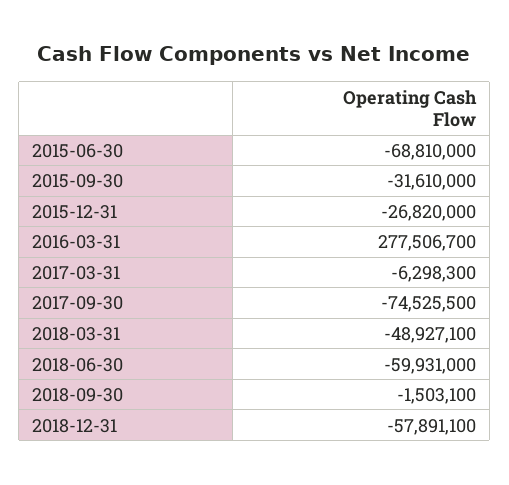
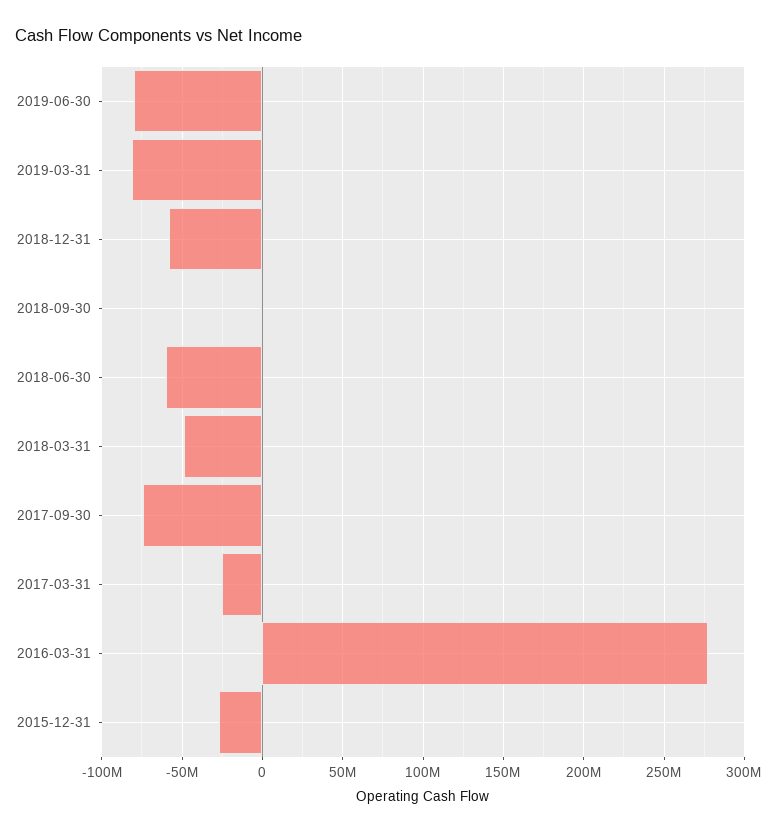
2015-06-30: -68810000 -> none
2015-09-30: -31610000 -> none
2017-03-31: -6298300 -> -25000000
2019-06-30: none -> -80000000
2019-03-31: none -> -80000000

